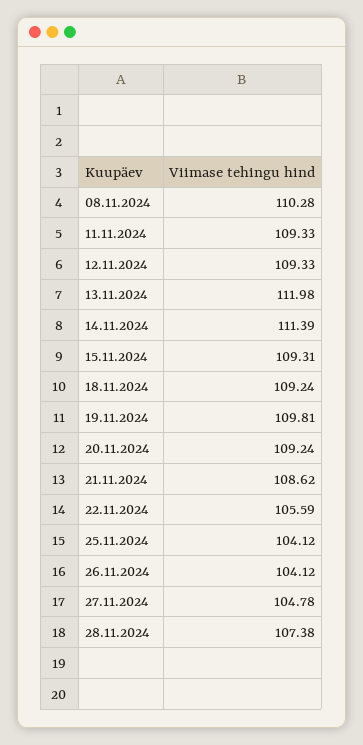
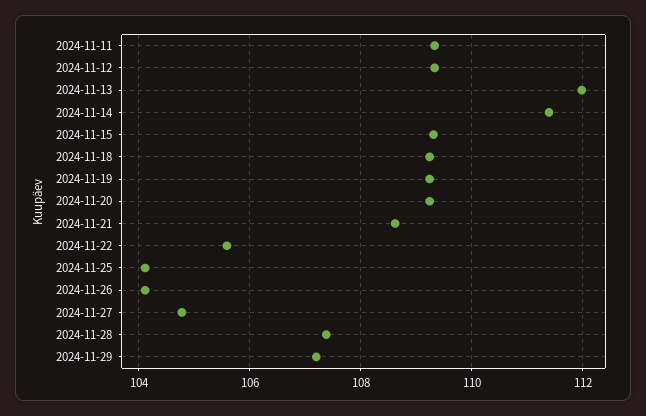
08.11.2024: 110.28 -> none
19.11.2024: 109.81 -> 109.2
2024-11-29: none -> 107.2

